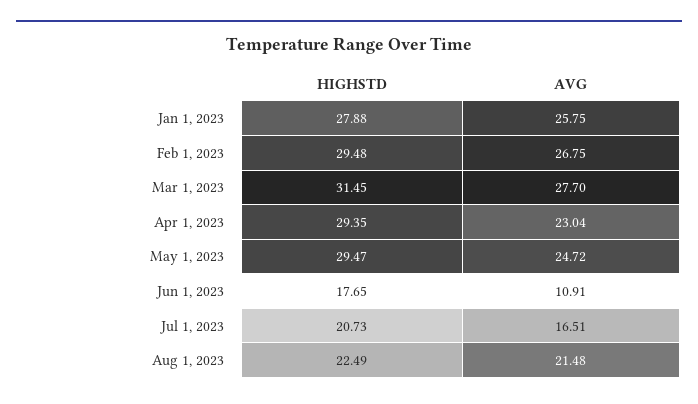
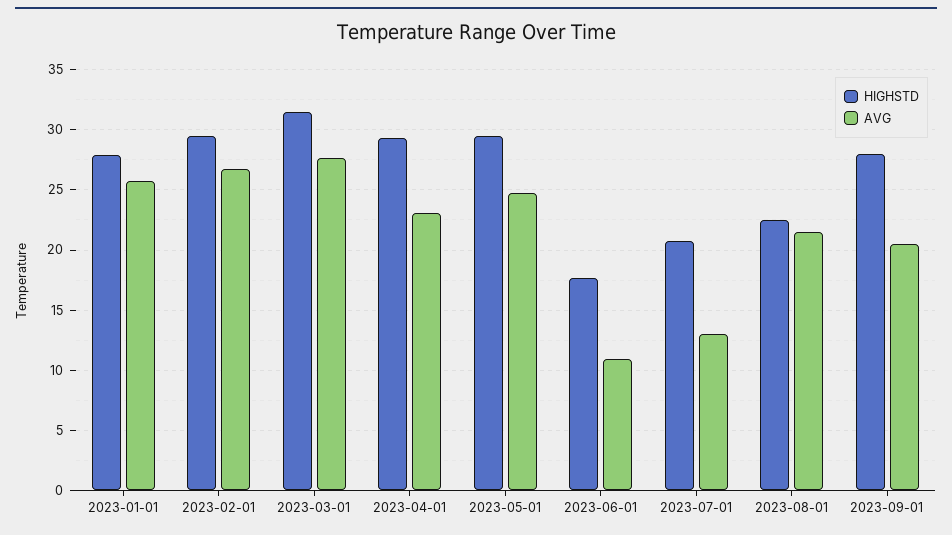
AVG, Jul 1, 2023: 16.51 -> 13
HIGHSTD, 2023-09-01: none -> 28
AVG, 2023-09-01: none -> 20.5

